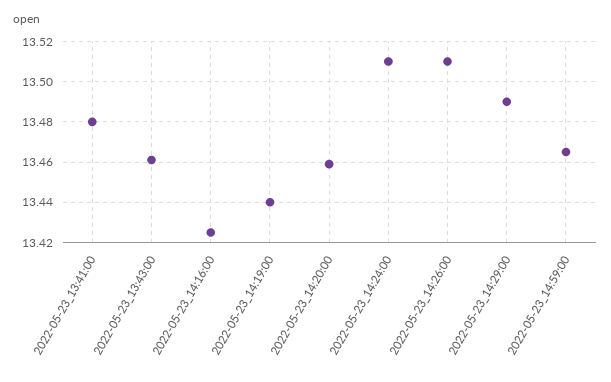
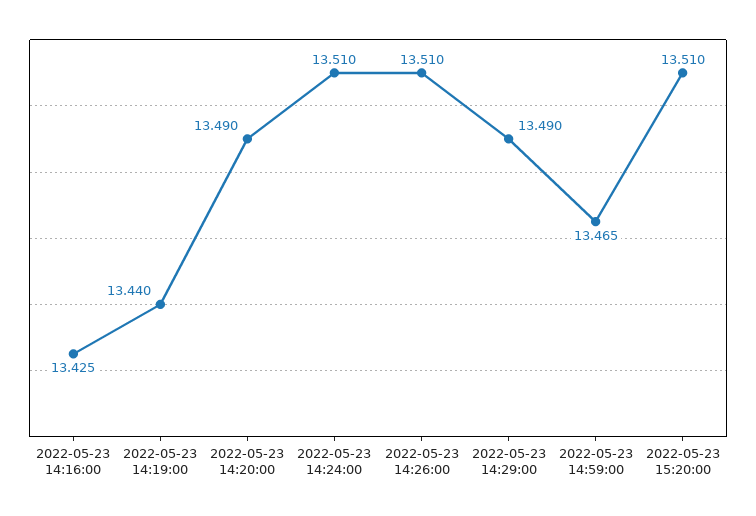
2022-05-23_13:41:00: 13.48 -> none
2022-05-23_13:43:00: 13.46 -> none
2022-05-23_14:20:00: 13.46 -> 13.49
2022-05-23 15:20:00: none -> 13.51

